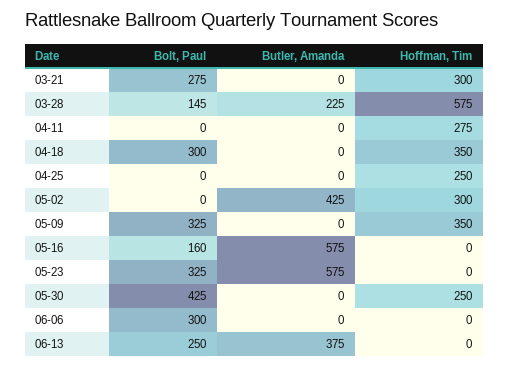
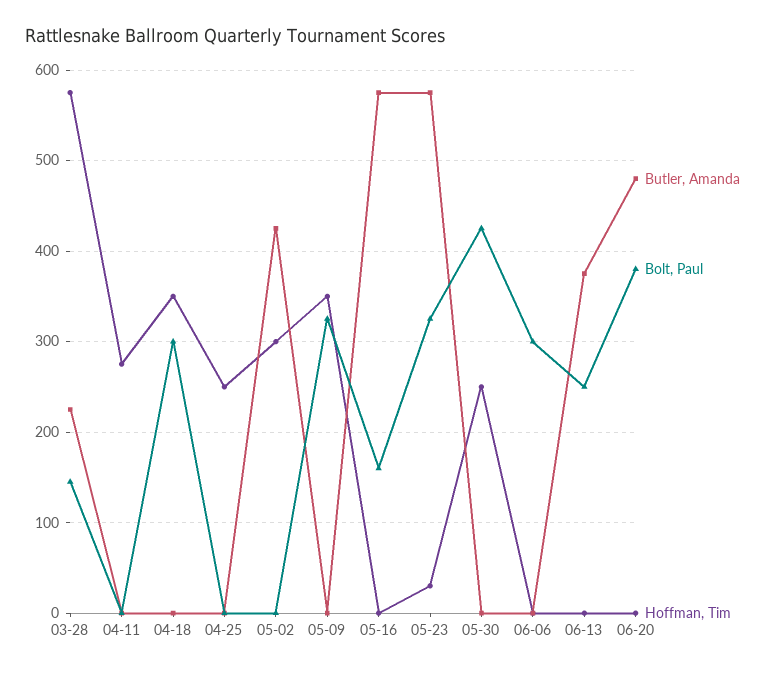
Bolt, Paul, 03-21: 275 -> none
Butler, Amanda, 03-21: 0 -> none
Hoffman, Tim, 03-21: 300 -> none
Hoffman, Tim, 05-23: 0 -> 30
Butler, Amanda, 06-20: none -> 480
Bolt, Paul, 06-20: none -> 380
Hoffman, Tim, 06-20: none -> 0

